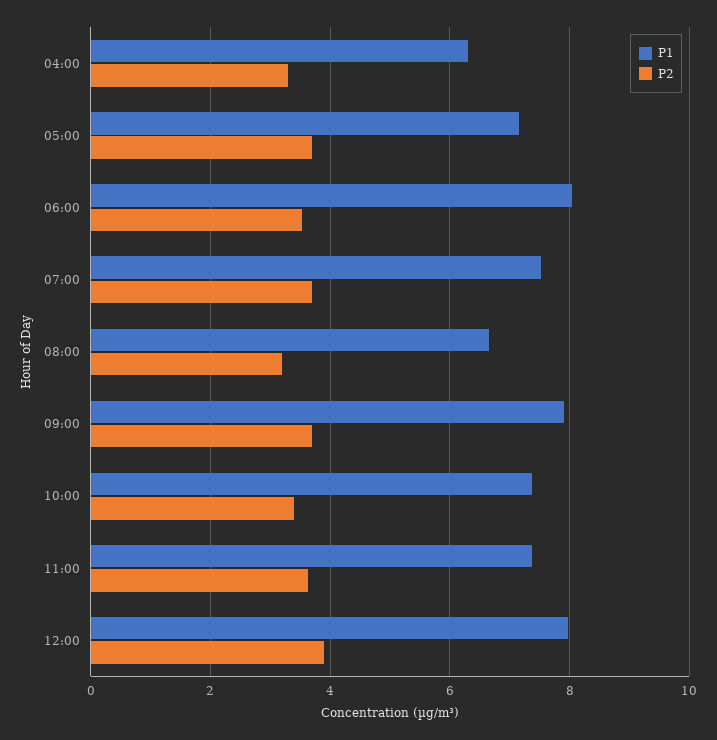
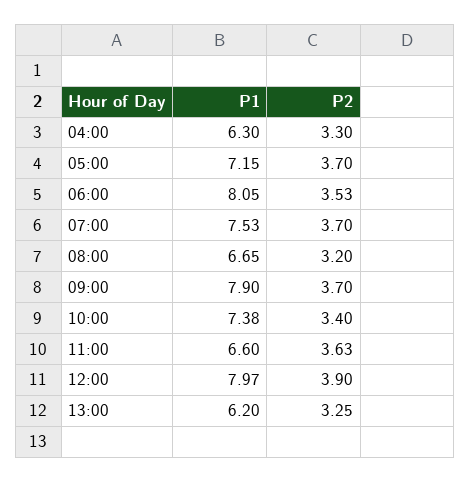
P1, 11:00: 7.4 -> 6.6
P1, 13:00: none -> 6.2
P2, 13:00: none -> 3.25

